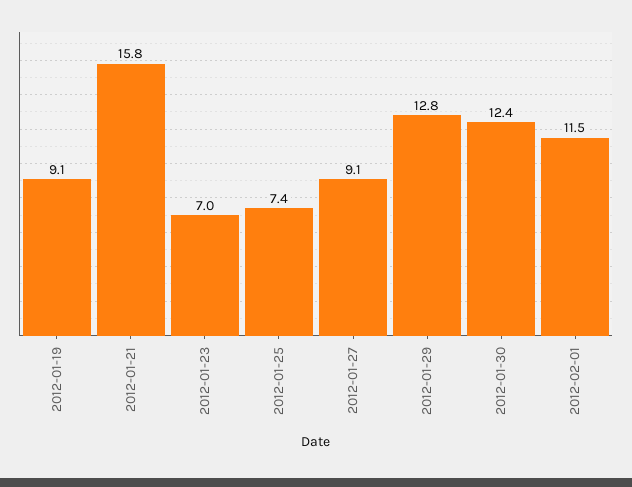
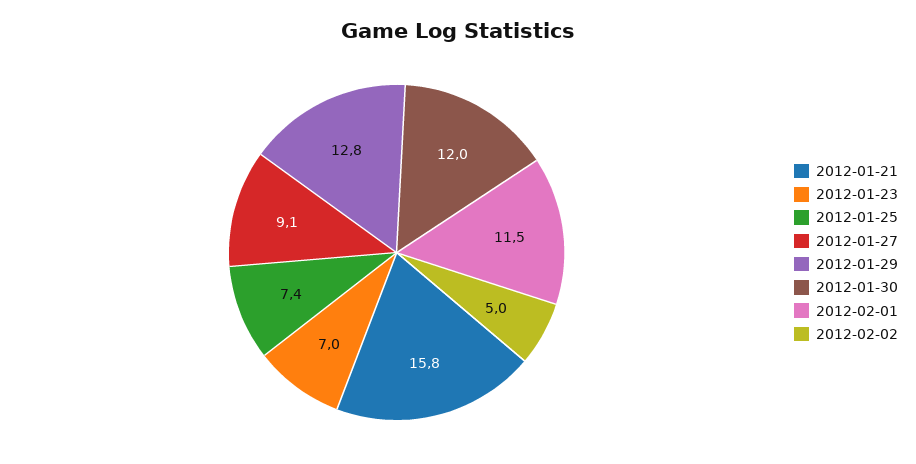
2012-01-19: 9.1 -> none
2012-01-30: 12.4 -> 12
2012-02-02: none -> 5

